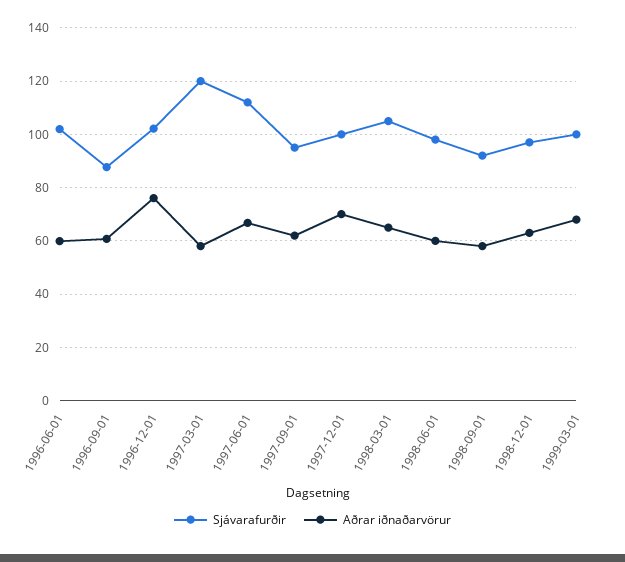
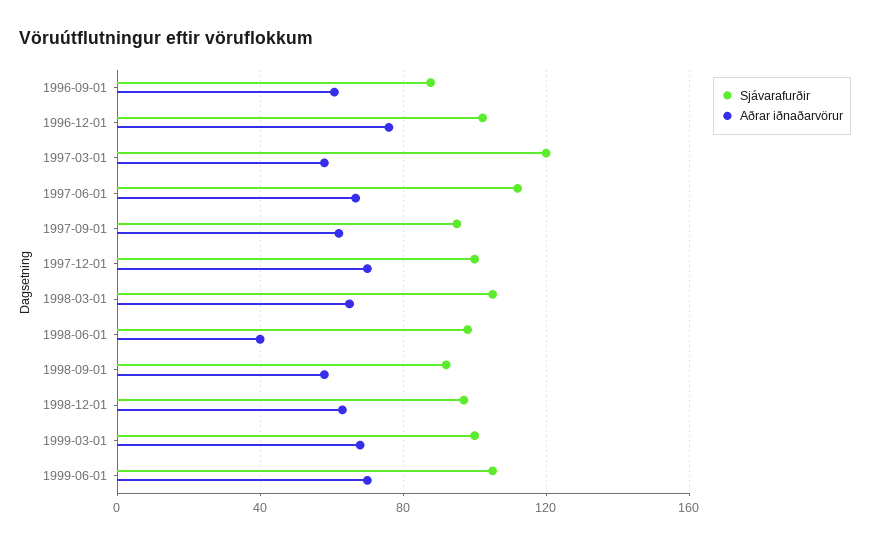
Sjávarafurðir, 1996-06-01: 102.5 -> none
Aðrar iðnaðarvörur, 1996-06-01: 60 -> none
Aðrar iðnaðarvörur, 1998-06-01: 60 -> 40
Sjávarafurðir, 1999-06-01: none -> 105
Aðrar iðnaðarvörur, 1999-06-01: none -> 70

